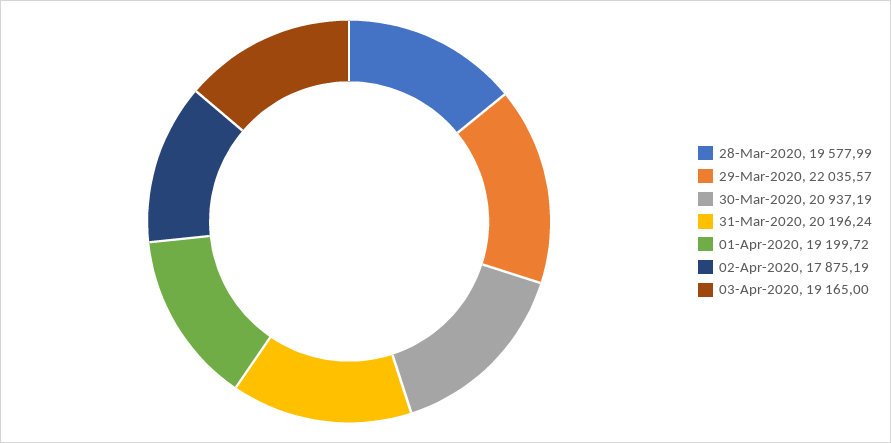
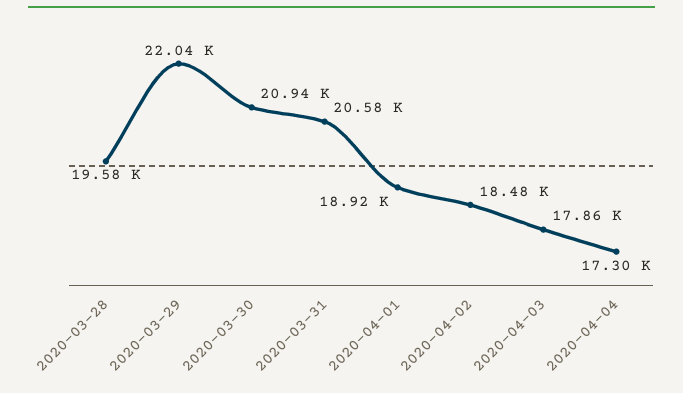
31-Mar-2020: 20196.24 -> 20580
01-Apr-2020: 19199.72 -> 18920
02-Apr-2020: 17875.19 -> 18480
03-Apr-2020: 19165 -> 17860
2020-04-04: none -> 17300

